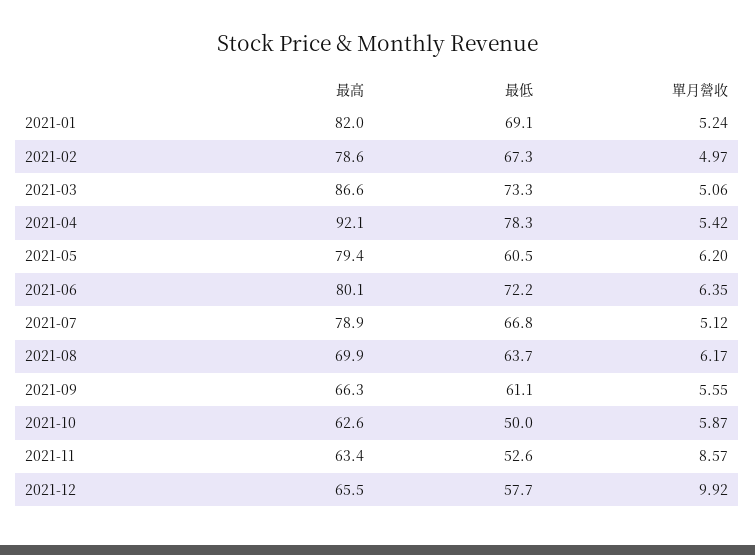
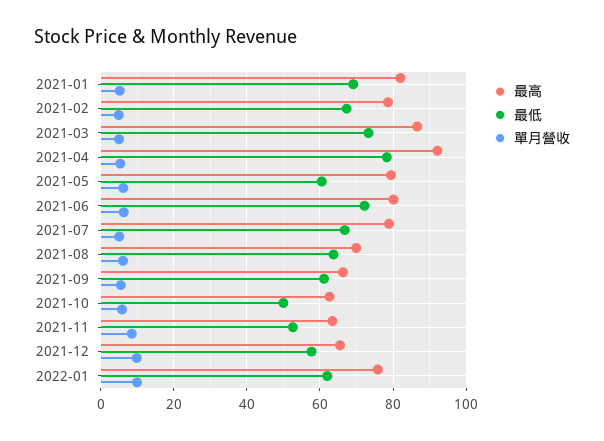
最高, 2022-01: none -> 76
最低, 2022-01: none -> 62
單月營收, 2022-01: none -> 10

